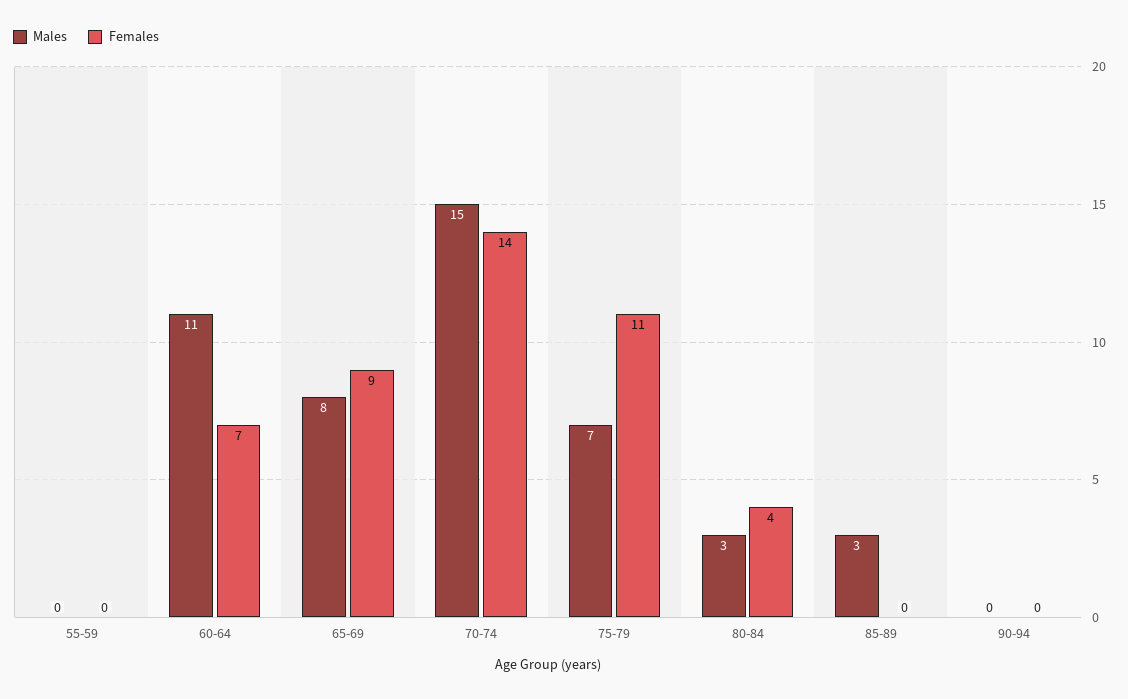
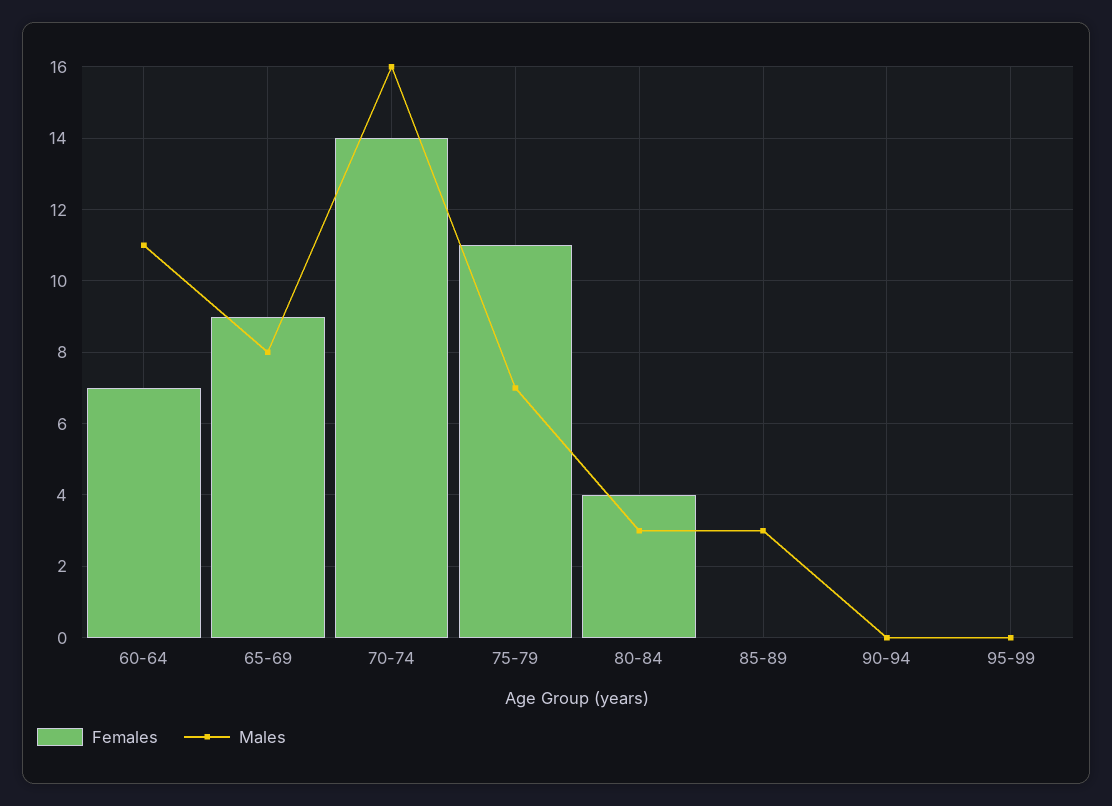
Males, 55-59: 0 -> none
Females, 55-59: 0 -> none
Males, 70-74: 15 -> 16
Females, 95-99: none -> 0
Males, 95-99: none -> 0

